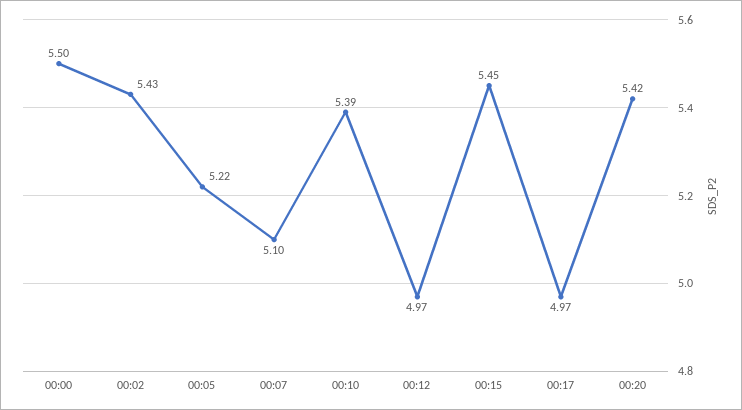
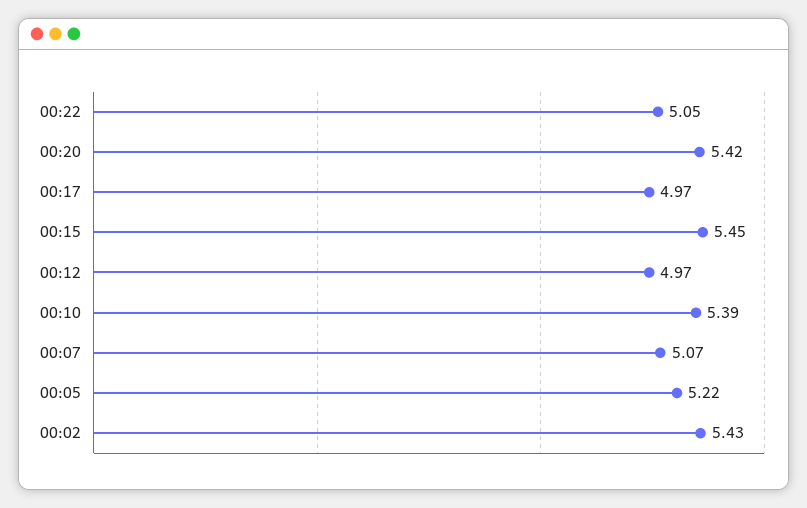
00:00: 5.5 -> none
00:07: 5.1 -> 5.07
00:22: none -> 5.05

